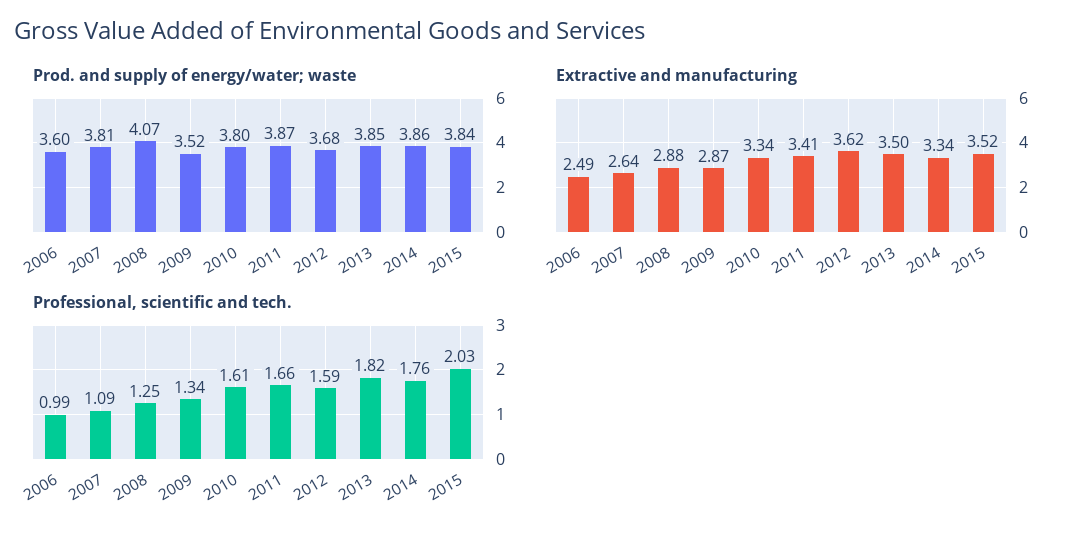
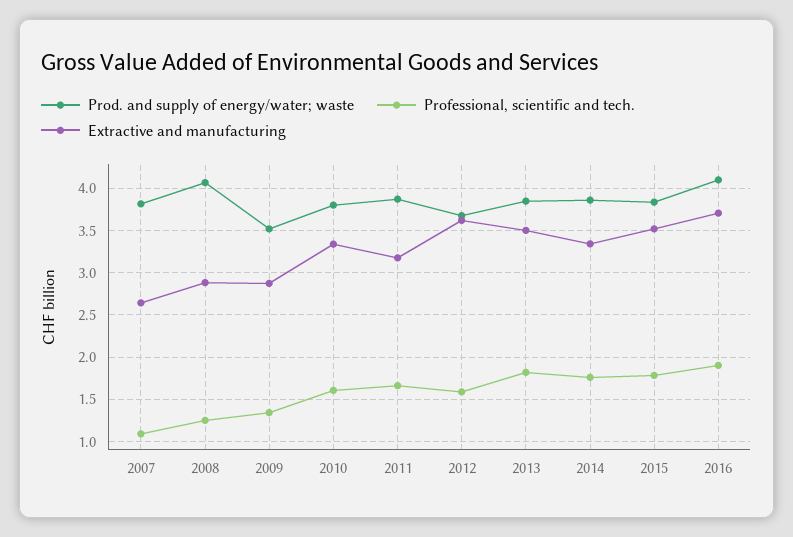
Prod. and supply of energy/water; waste, 2006: 3.6 -> none
Extractive and manufacturing, 2006: 2.49 -> none
Extractive and manufacturing, 2011: 3.41 -> 3.2
Professional, scientific and tech., 2006: 0.99 -> none
Professional, scientific and tech., 2015: 2.03 -> 1.8
Prod. and supply of energy/water; waste, 2016: none -> 4.1
Professional, scientific and tech., 2016: none -> 1.9
Extractive and manufacturing, 2016: none -> 3.7

